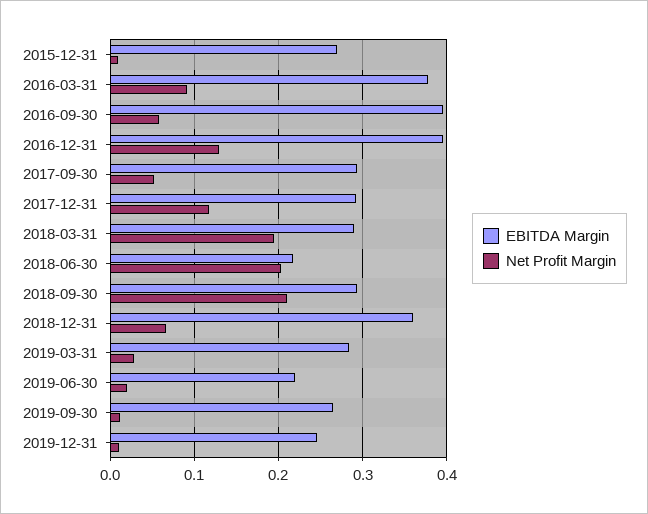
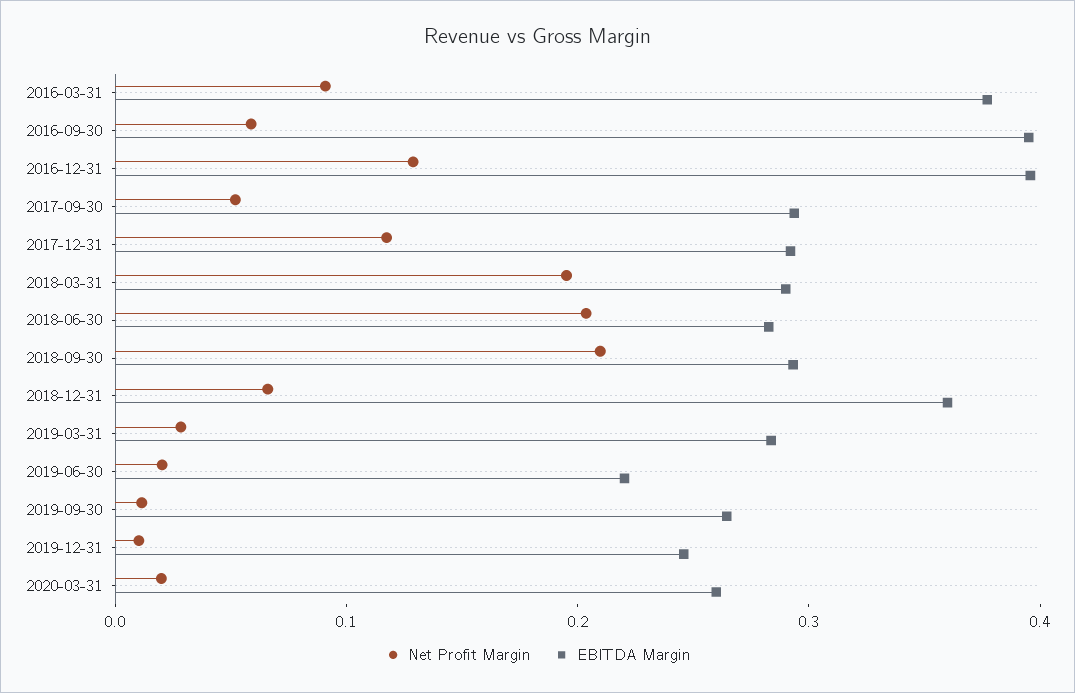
EBITDA Margin, 2015-12-31: 0.27 -> none
Net Profit Margin, 2015-12-31: 0.01 -> none
EBITDA Margin, 2018-06-30: 0.22 -> 0.28
Net Profit Margin, 2020-03-31: none -> 0.02
EBITDA Margin, 2020-03-31: none -> 0.26

